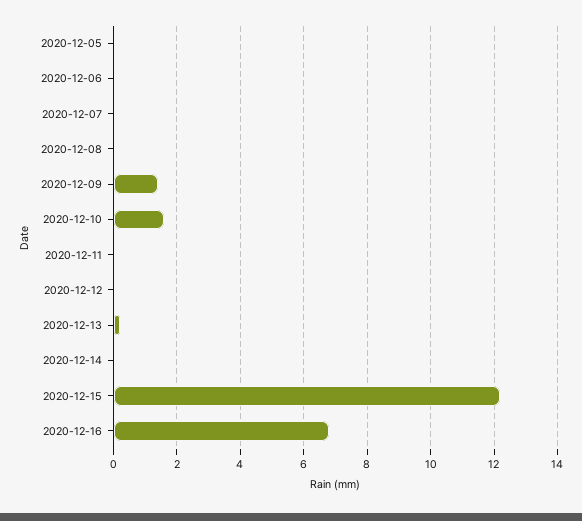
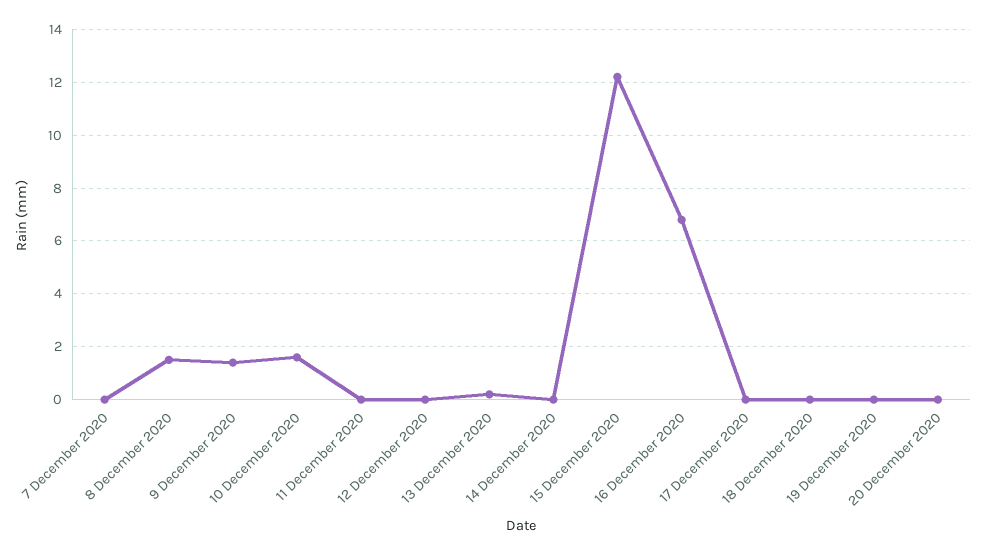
2020-12-05: 0 -> none
2020-12-06: 0 -> none
2020-12-08: 0 -> 1.5
17 December 2020: none -> 0
18 December 2020: none -> 0
19 December 2020: none -> 0
20 December 2020: none -> 0

